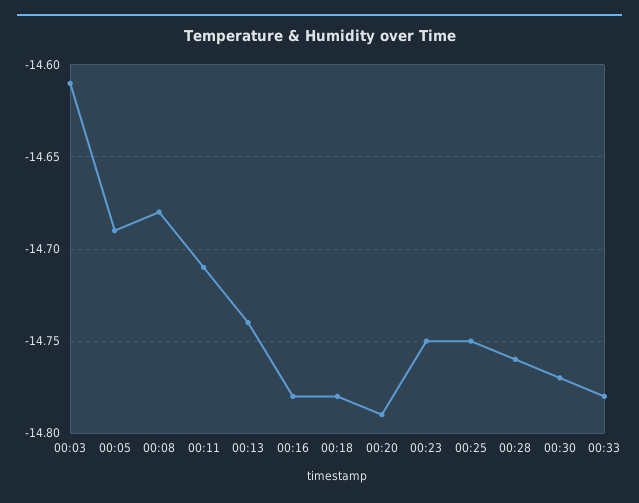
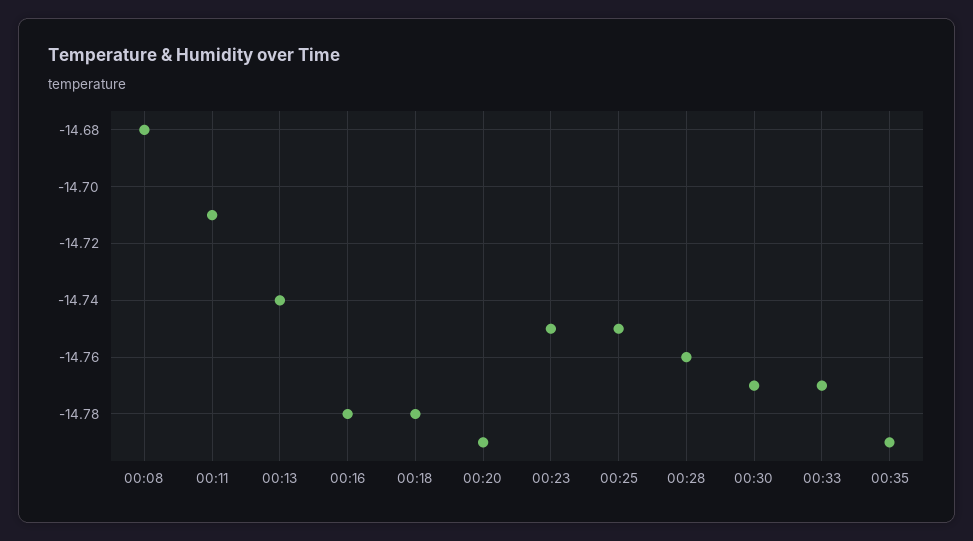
00:03: -14.61 -> none
00:05: -14.69 -> none
00:33: -14.78 -> -14.77
00:35: none -> -14.79

